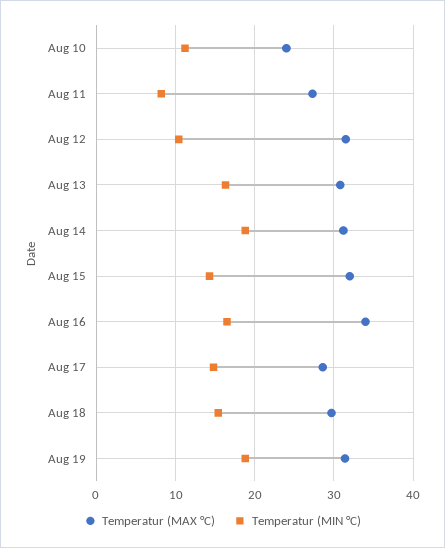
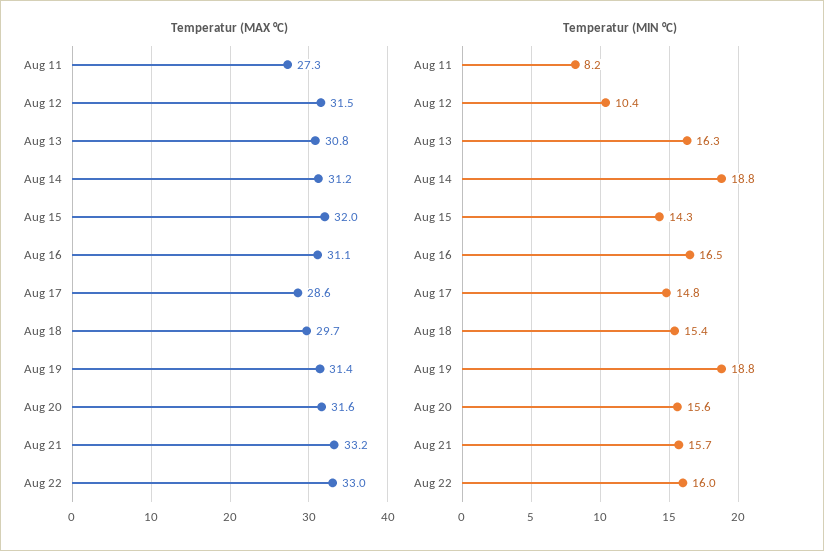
Temperatur (MAX °C), Aug 10: 24 -> none
Temperatur (MIN °C), Aug 10: 11 -> none
Temperatur (MAX °C), Aug 16: 34 -> 31.1
Temperatur (MAX °C), Aug 20: none -> 31.6
Temperatur (MAX °C), Aug 21: none -> 33.2
Temperatur (MAX °C), Aug 22: none -> 33
Temperatur (MIN °C), Aug 20: none -> 15.6
Temperatur (MIN °C), Aug 21: none -> 15.7
Temperatur (MIN °C), Aug 22: none -> 16

